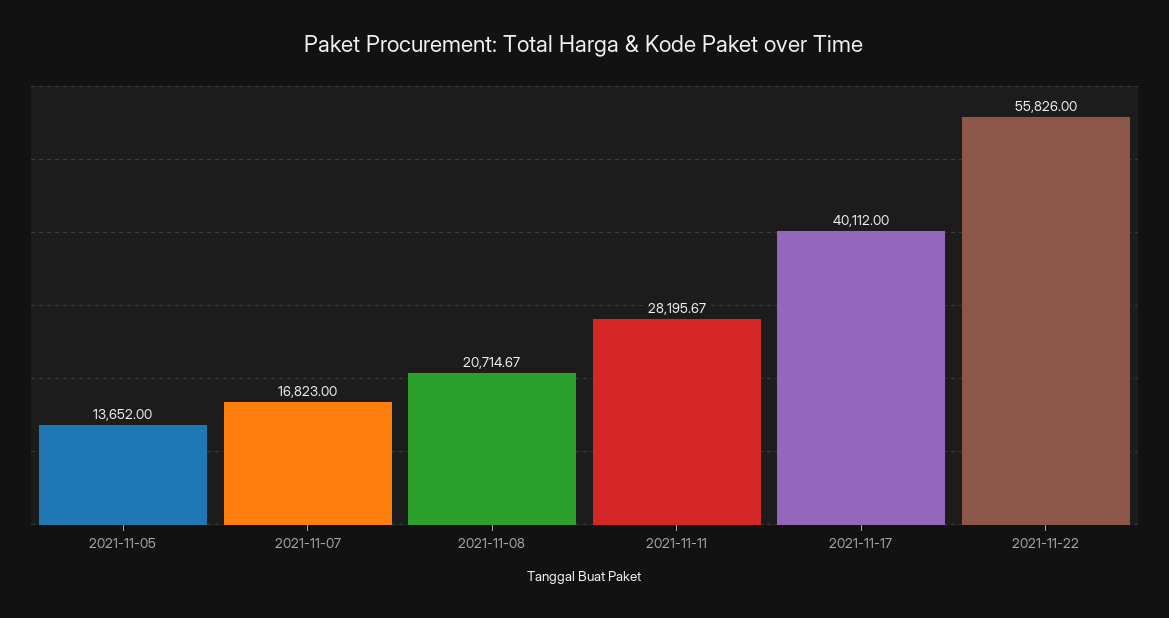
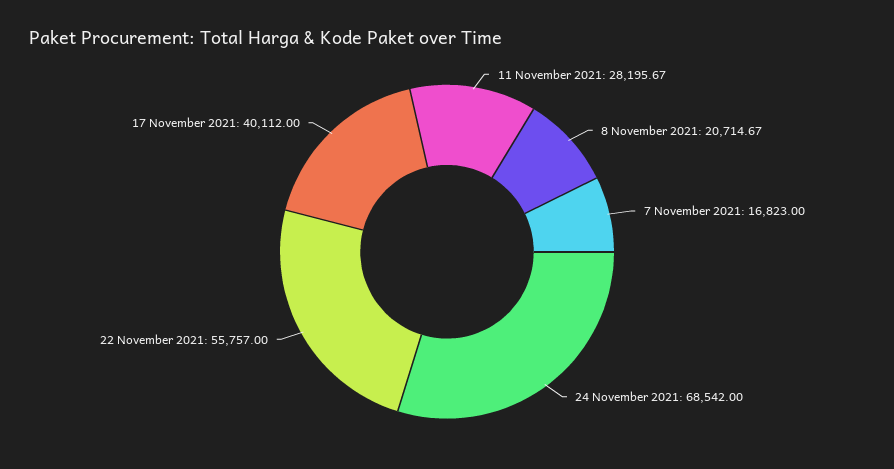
2021-11-05: 13652 -> none
2021-11-22: 55826 -> 55757
24 November 2021: none -> 68542

